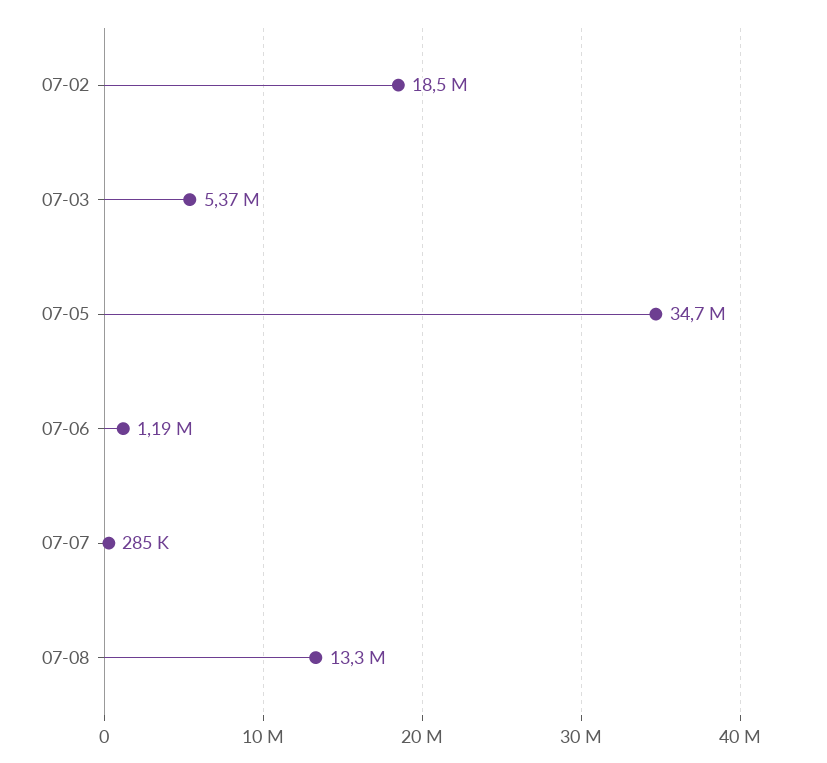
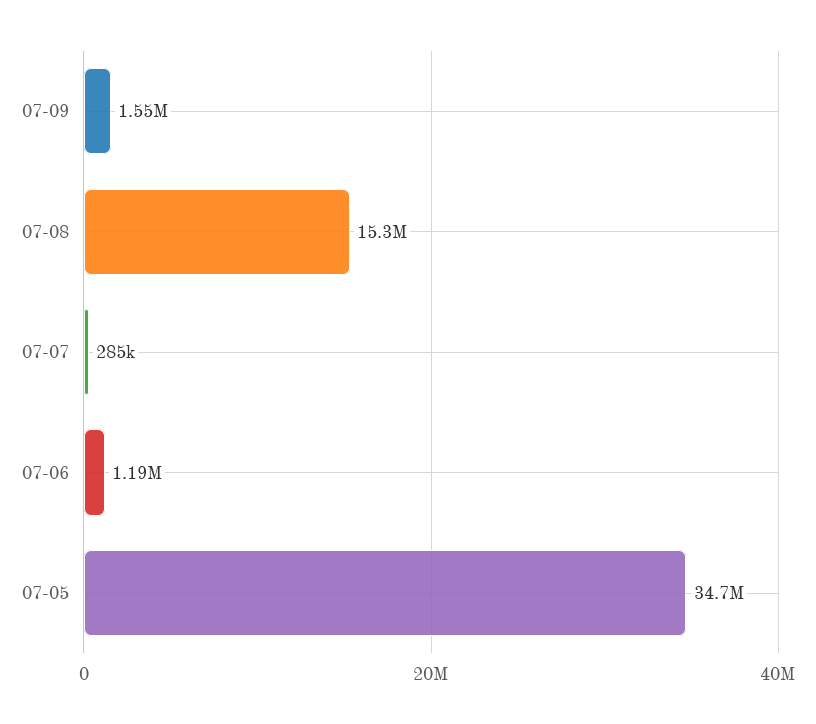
07-02: 18500000 -> none
07-03: 5370000 -> none
07-08: 13300000 -> 15300000
07-09: none -> 1550000

